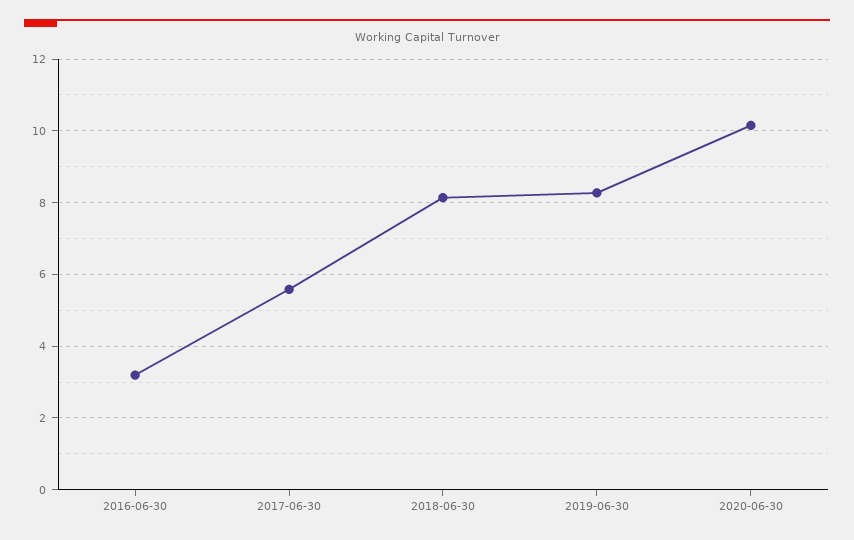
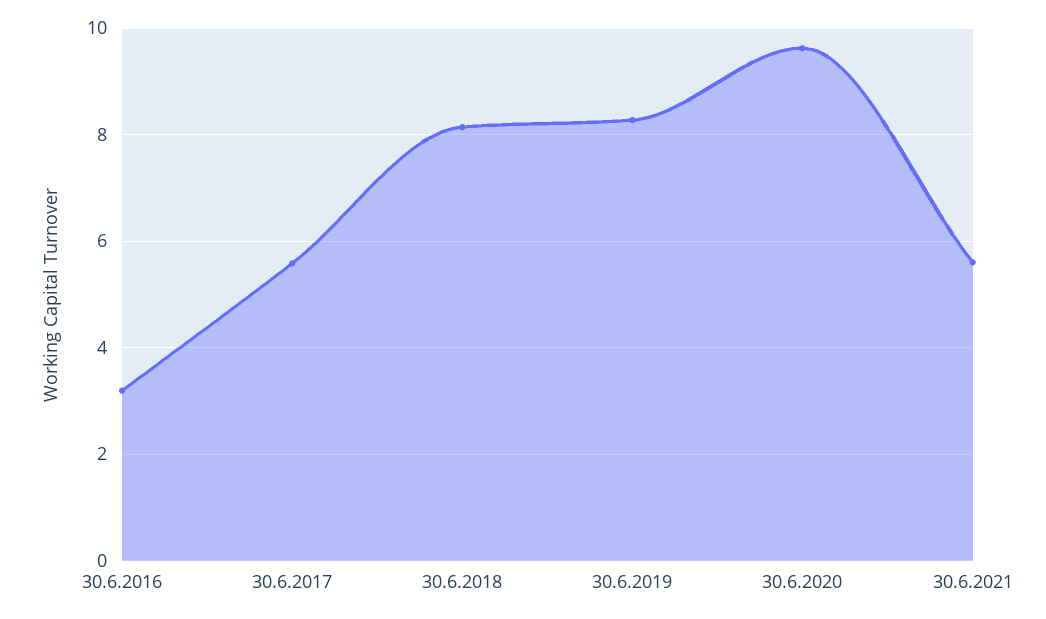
2020-06-30: 10.2 -> 9.6
30.6.2021: none -> 5.6

